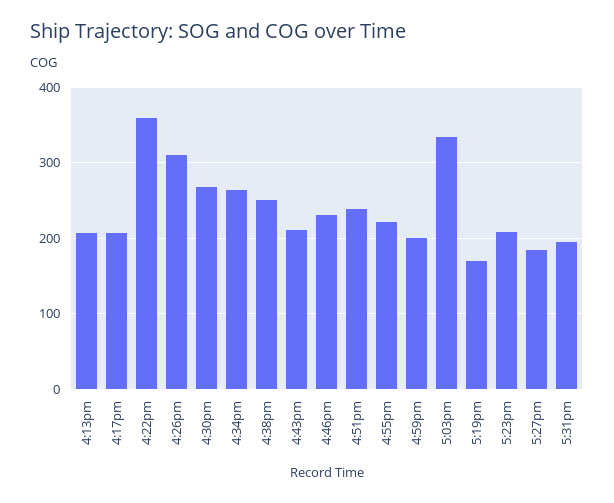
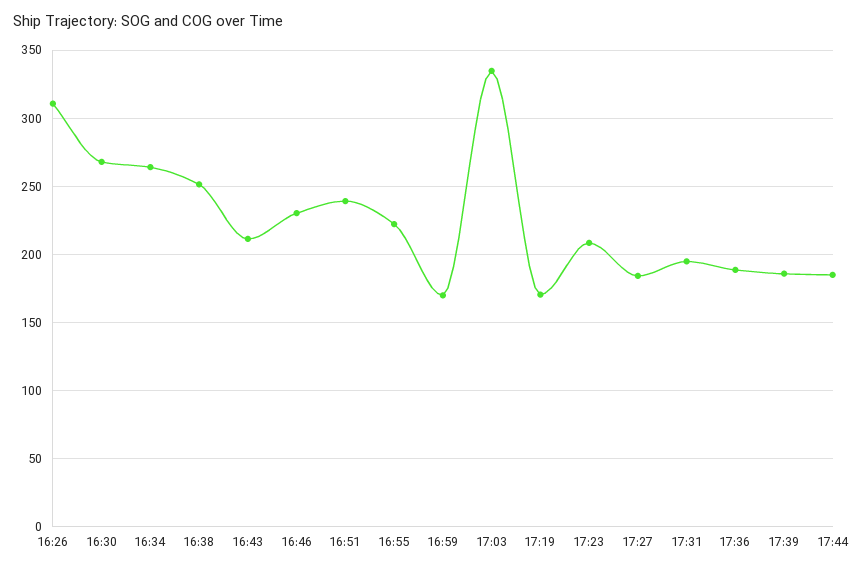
4:13pm: 210 -> none
4:17pm: 210 -> none
4:22pm: 360 -> none
4:59pm: 200 -> 170
17:36: none -> 190
17:39: none -> 185
17:44: none -> 185

